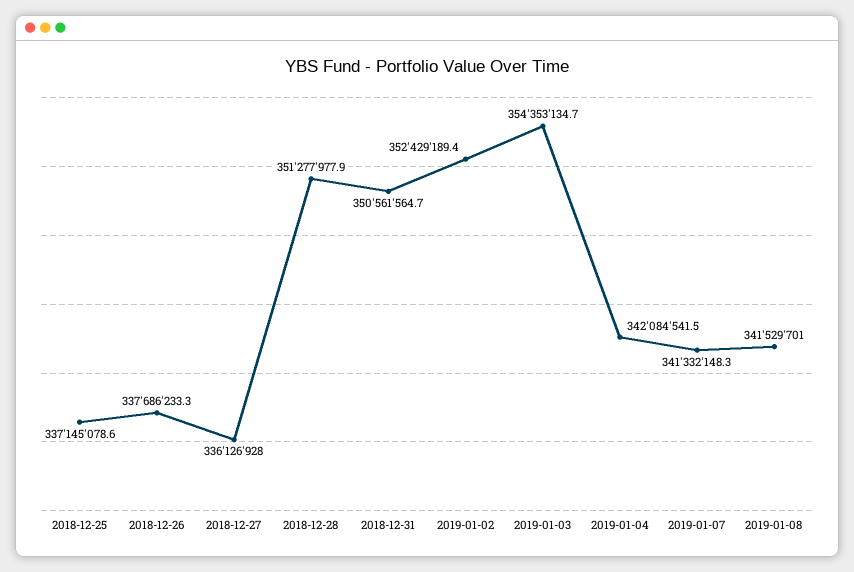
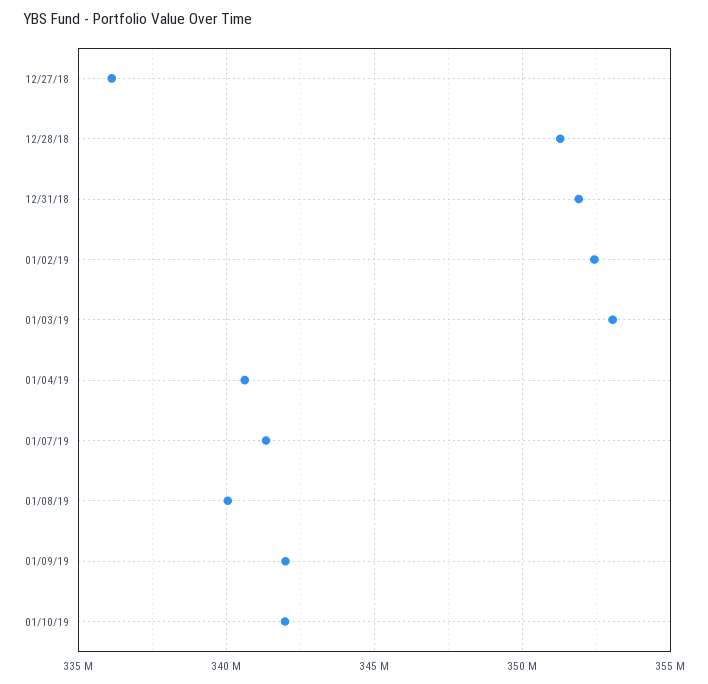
2018-12-25: 337145078.6 -> none
2018-12-26: 337686233.3 -> none
2018-12-31: 350561564.7 -> 352000000
2019-01-03: 354353134.7 -> 353000000
2019-01-04: 342084541.5 -> 340500000
2019-01-08: 341529701 -> 340000000
01/09/19: none -> 342000000
01/10/19: none -> 342000000

